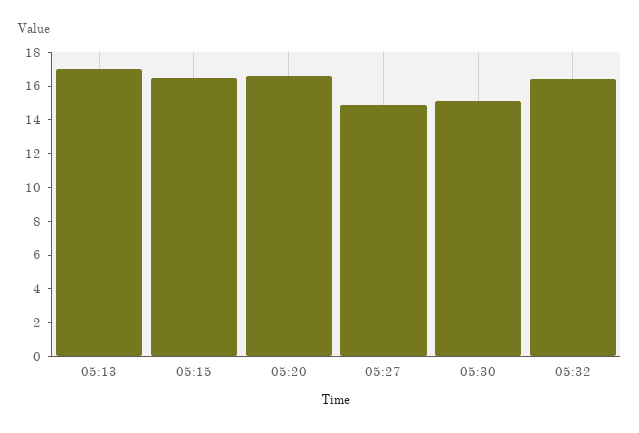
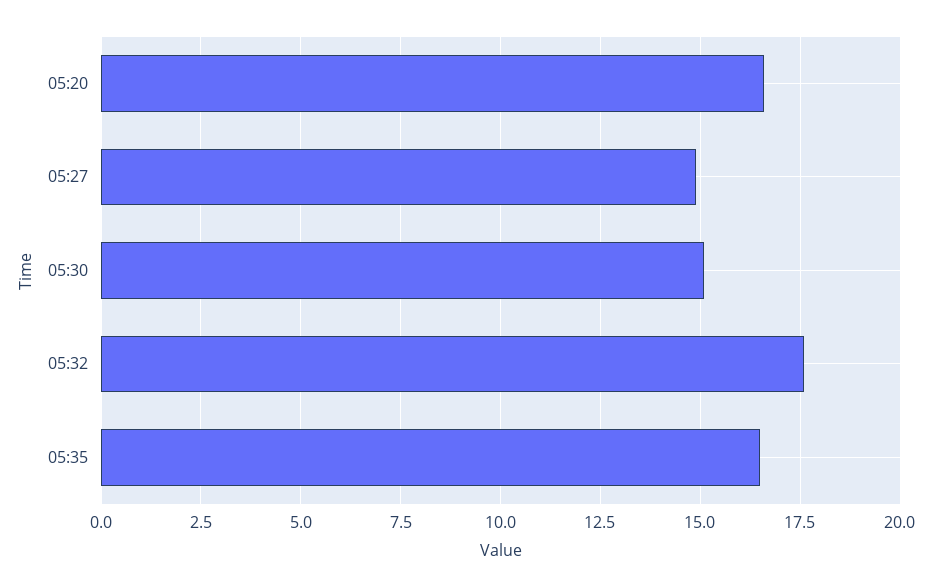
05:13: 17 -> none
05:15: 16.5 -> none
05:32: 16.5 -> 17.5
05:35: none -> 16.5

